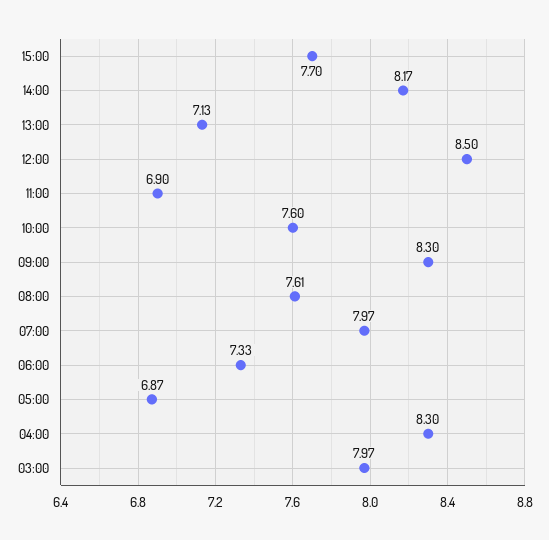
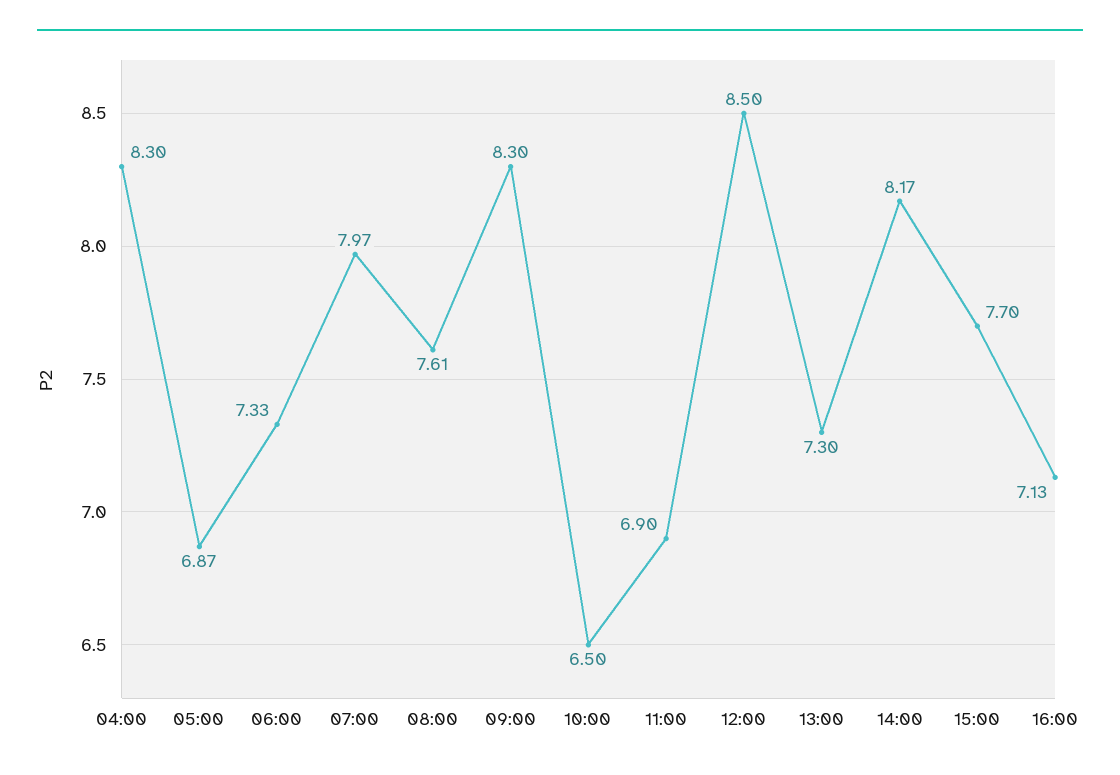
13:00: 7.13 -> 7.3
10:00: 7.6 -> 6.5
03:00: 7.97 -> none
16:00: none -> 7.13

